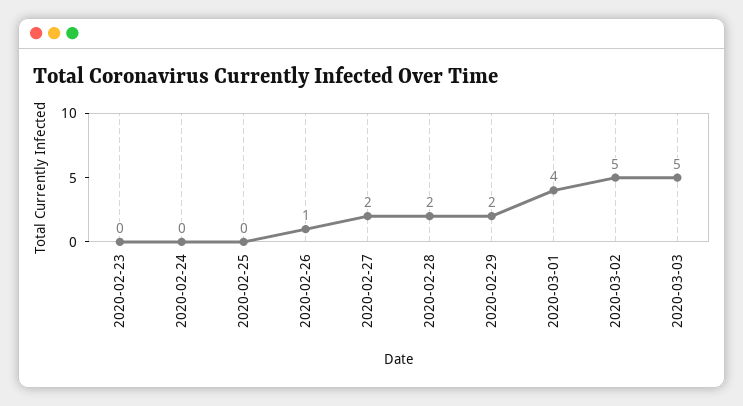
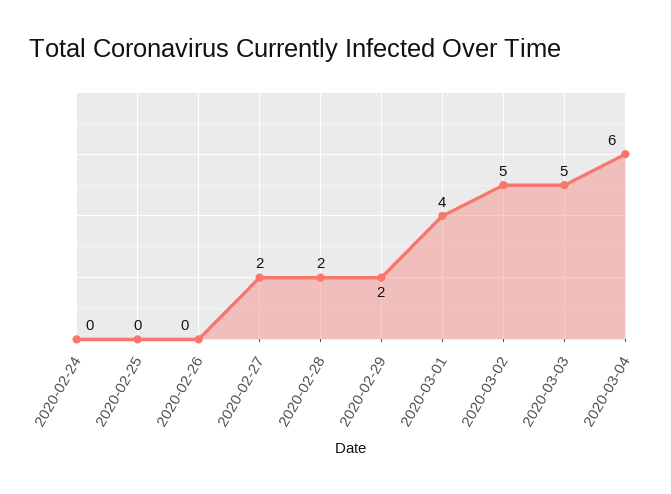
2020-02-23: 0 -> none
2020-02-26: 1 -> 0
2020-03-04: none -> 6

